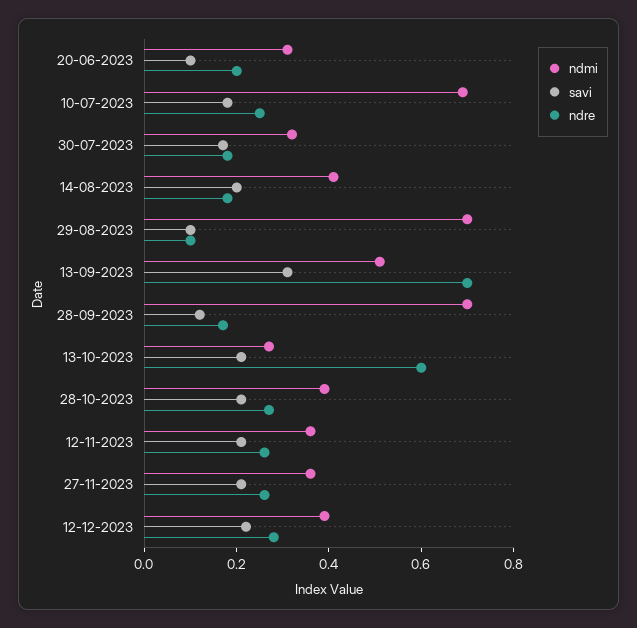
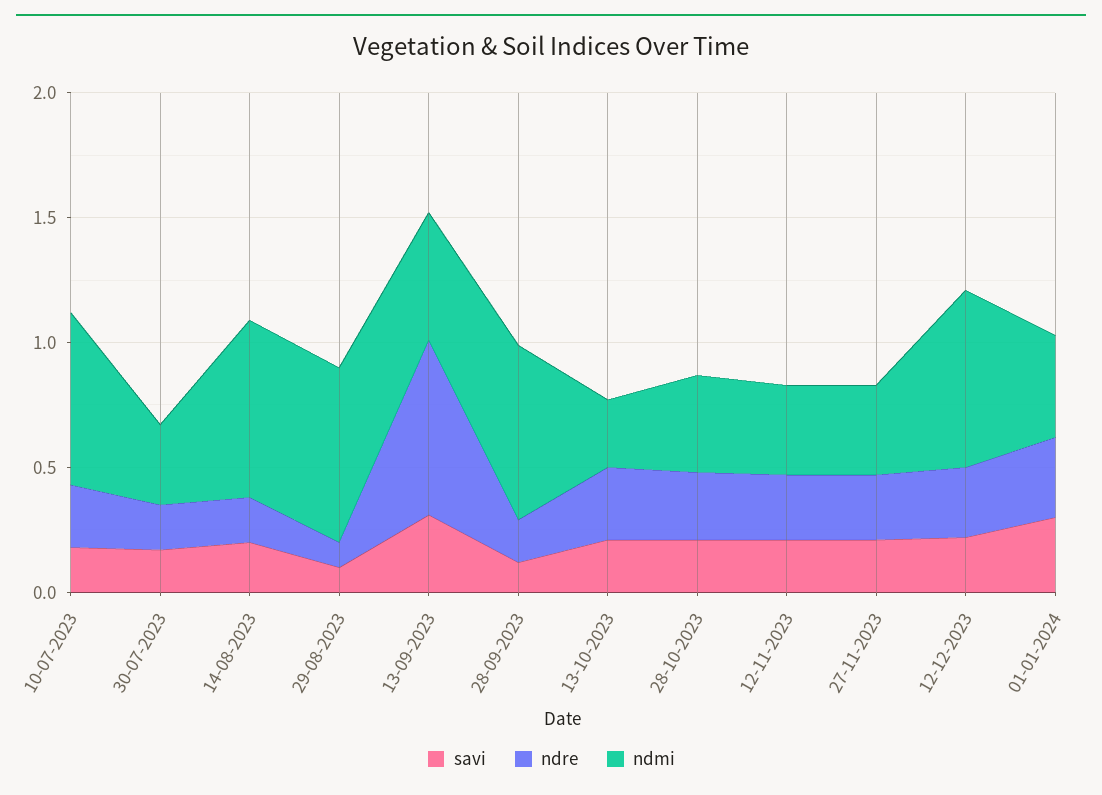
ndmi, 20-06-2023: 0.3 -> none
savi, 20-06-2023: 0.1 -> none
ndre, 20-06-2023: 0.2 -> none
ndmi, 14-08-2023: 0.4 -> 0.7
ndre, 13-10-2023: 0.6 -> 0.3
ndmi, 12-12-2023: 0.4 -> 0.7
savi, 01-01-2024: none -> 0.3
ndre, 01-01-2024: none -> 0.3
ndmi, 01-01-2024: none -> 0.4

